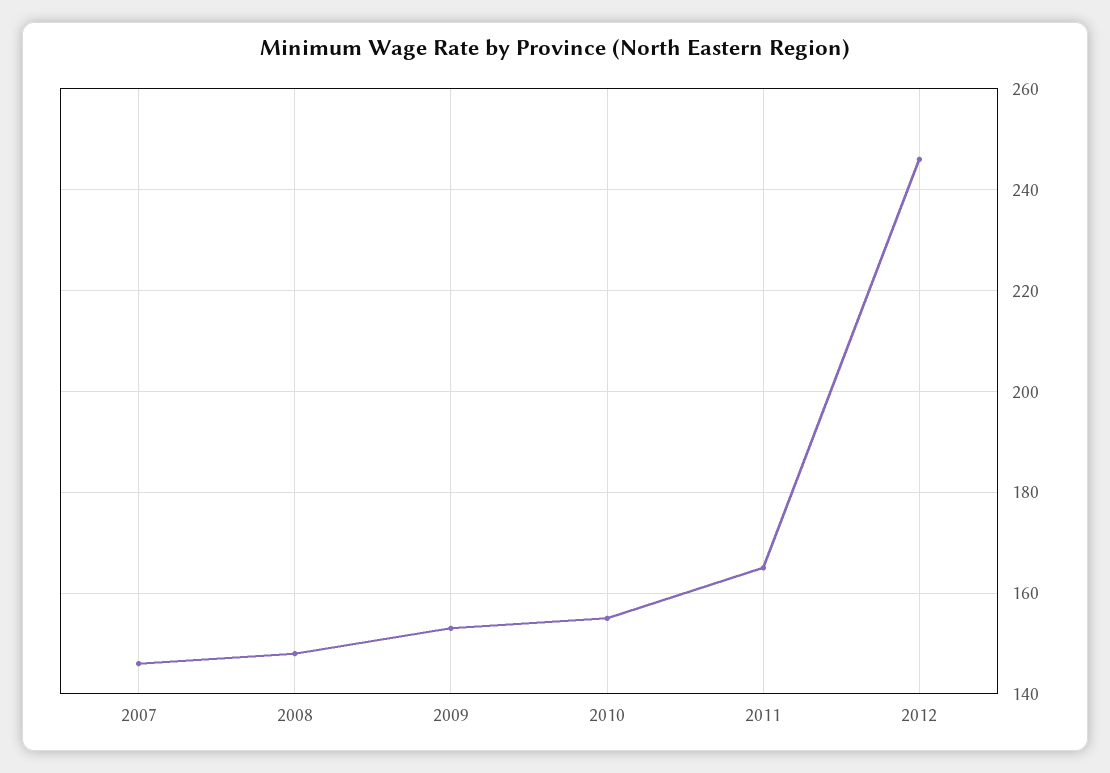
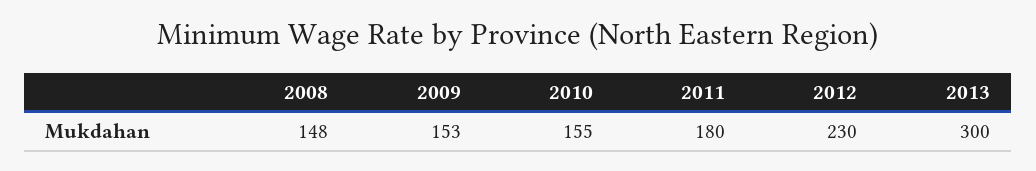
2007: 145 -> none
2011: 165 -> 180
2012: 245 -> 230
2013: none -> 300

